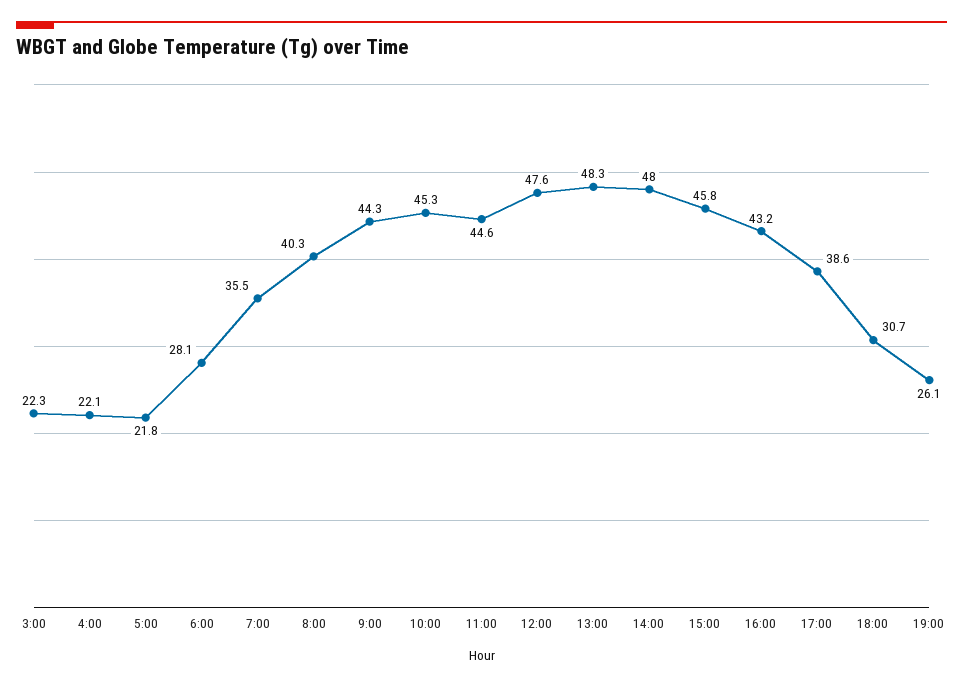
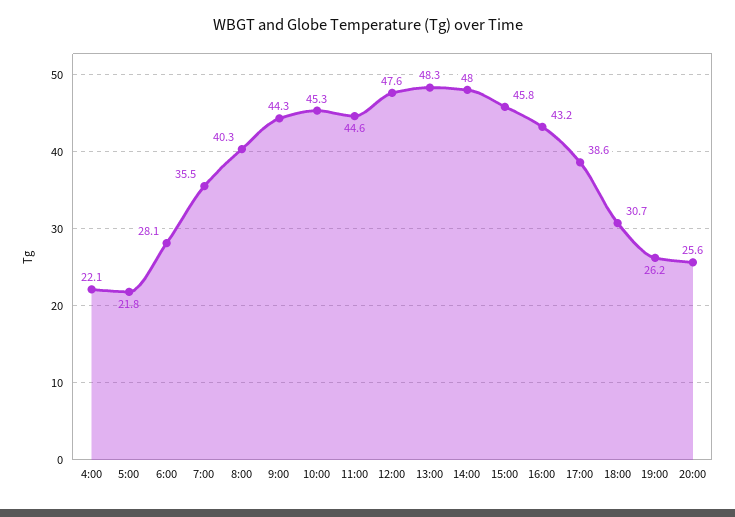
3:00: 22.3 -> none
19:00: 26.1 -> 26.2
20:00: none -> 25.6

